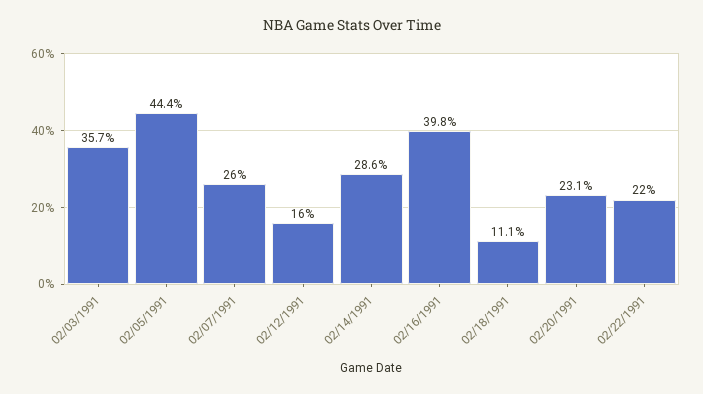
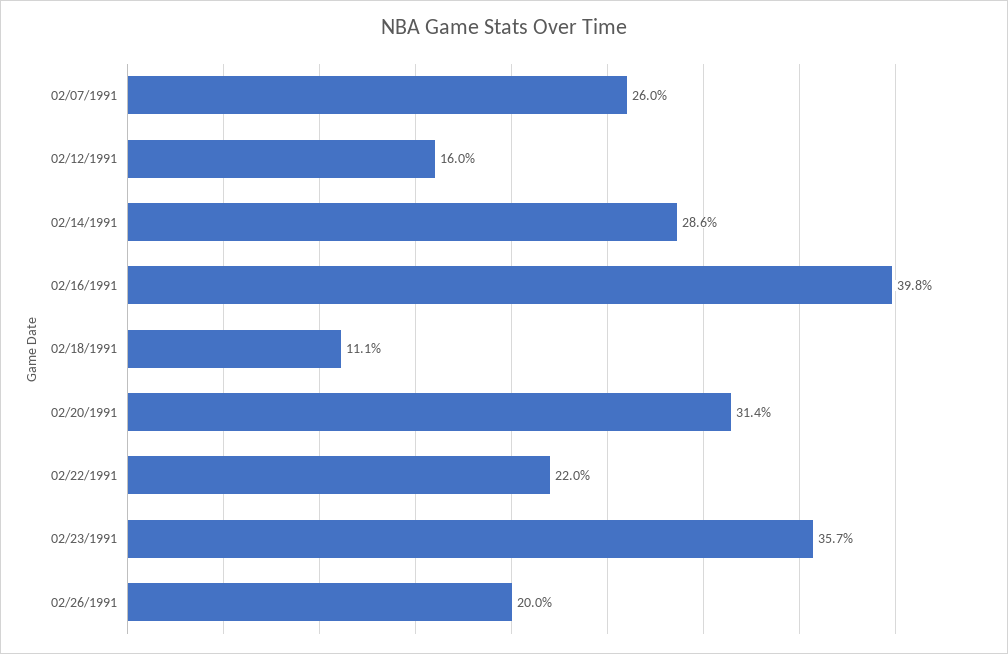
02/03/1991: 35.7 -> none
02/05/1991: 44.4 -> none
02/20/1991: 23.1 -> 31.4
02/23/1991: none -> 35.7
02/26/1991: none -> 20

